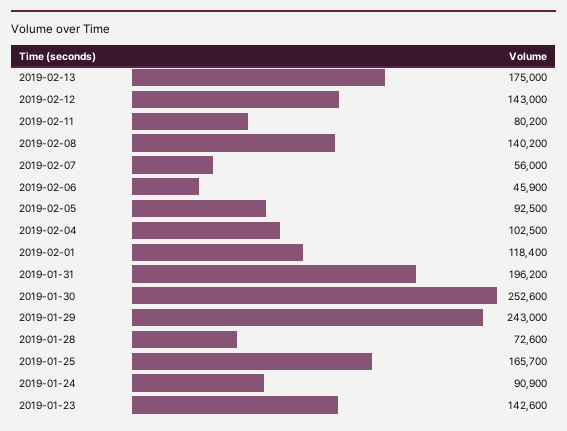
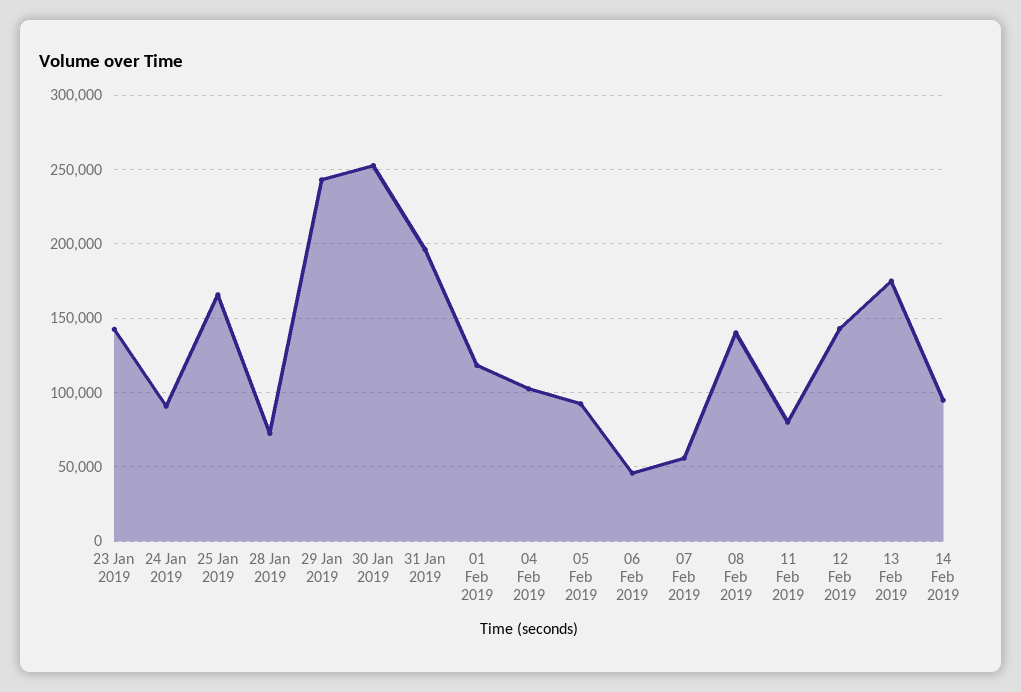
14 Feb 2019: none -> 95000

